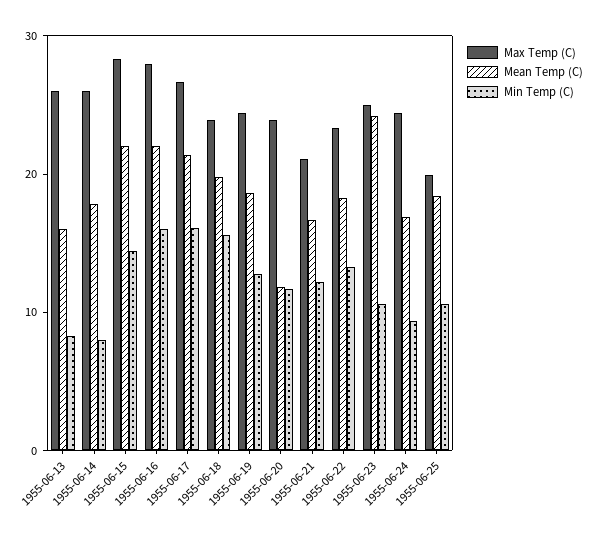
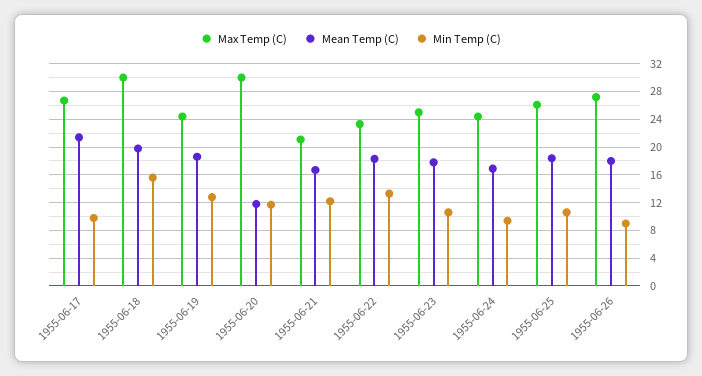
Max Temp (C), 1955-06-13: 26 -> none
Mean Temp (C), 1955-06-13: 16 -> none
Min Temp (C), 1955-06-13: 8 -> none
Max Temp (C), 1955-06-14: 26 -> none
Mean Temp (C), 1955-06-14: 18 -> none
Min Temp (C), 1955-06-14: 8 -> none
Max Temp (C), 1955-06-15: 28 -> none
Mean Temp (C), 1955-06-15: 22 -> none
Min Temp (C), 1955-06-15: 14 -> none
Max Temp (C), 1955-06-16: 28 -> none
Mean Temp (C), 1955-06-16: 22 -> none
Min Temp (C), 1955-06-16: 16 -> none
Min Temp (C), 1955-06-17: 16 -> 10
Max Temp (C), 1955-06-18: 24 -> 30
Max Temp (C), 1955-06-20: 24 -> 30
Mean Temp (C), 1955-06-23: 24 -> 18
Max Temp (C), 1955-06-25: 20 -> 26
Max Temp (C), 1955-06-26: none -> 27
Mean Temp (C), 1955-06-26: none -> 18
Min Temp (C), 1955-06-26: none -> 9

